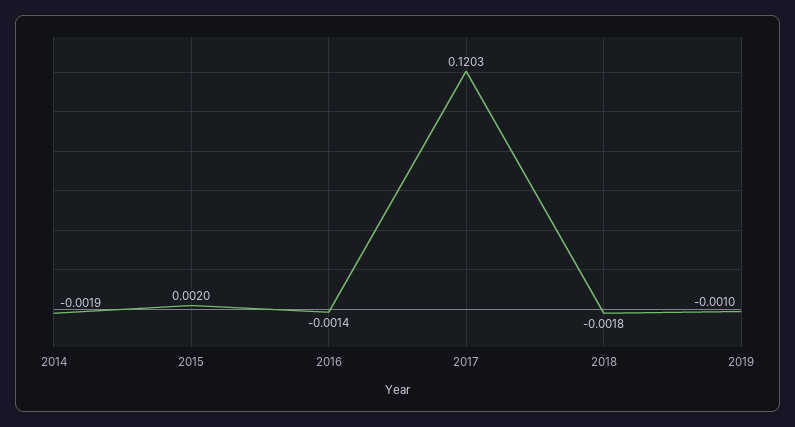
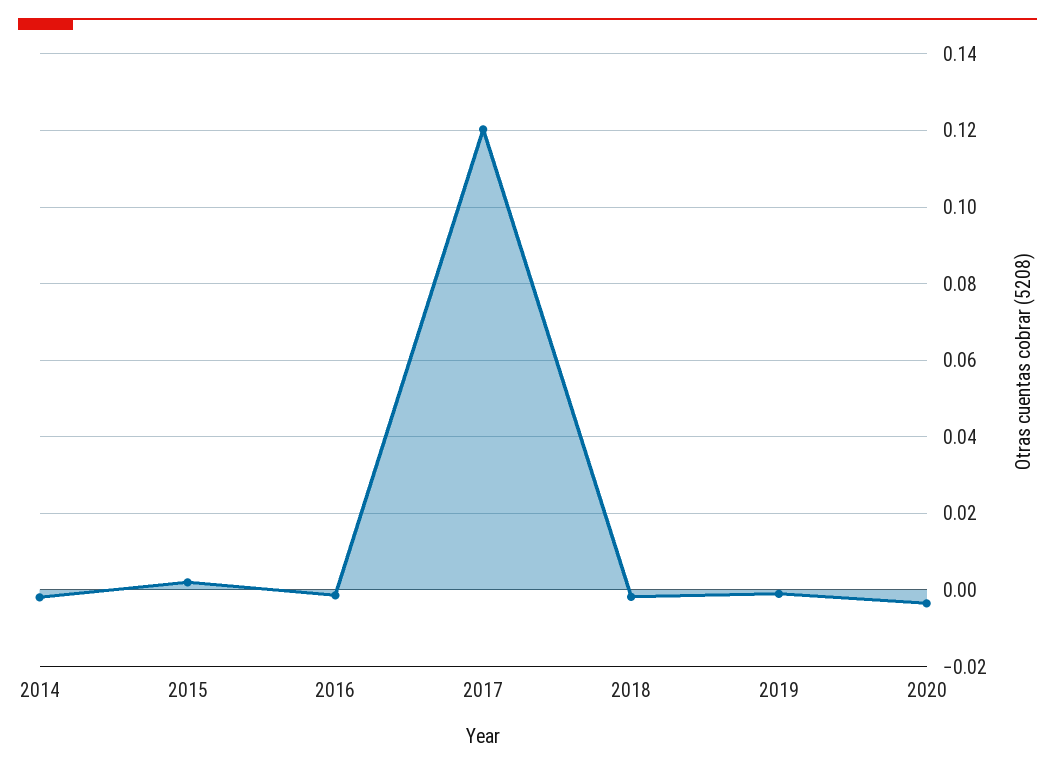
2020: none -> -0.004

